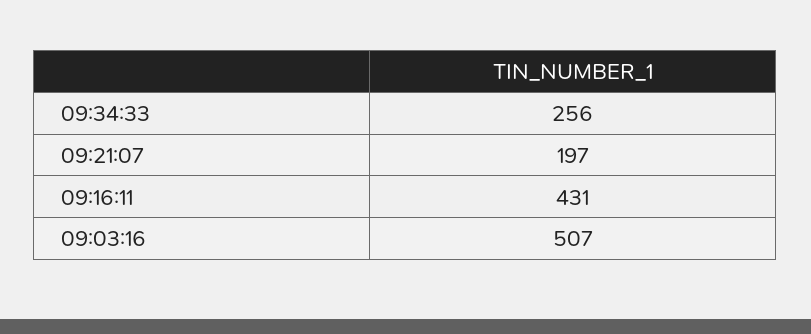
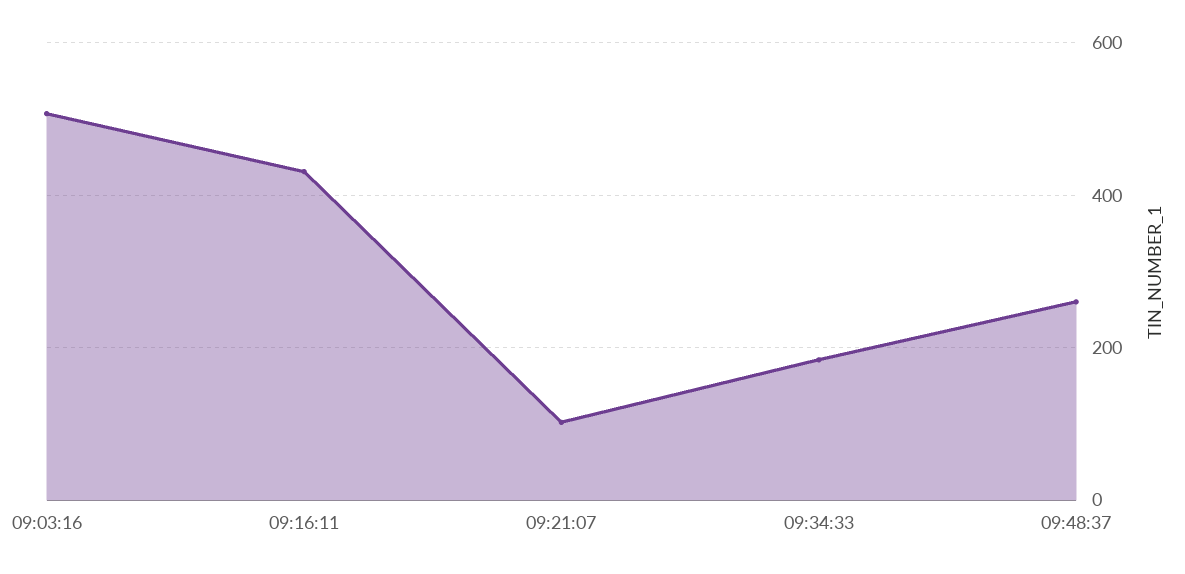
09:34:33: 256 -> 180
09:21:07: 197 -> 100
09:48:37: none -> 260

